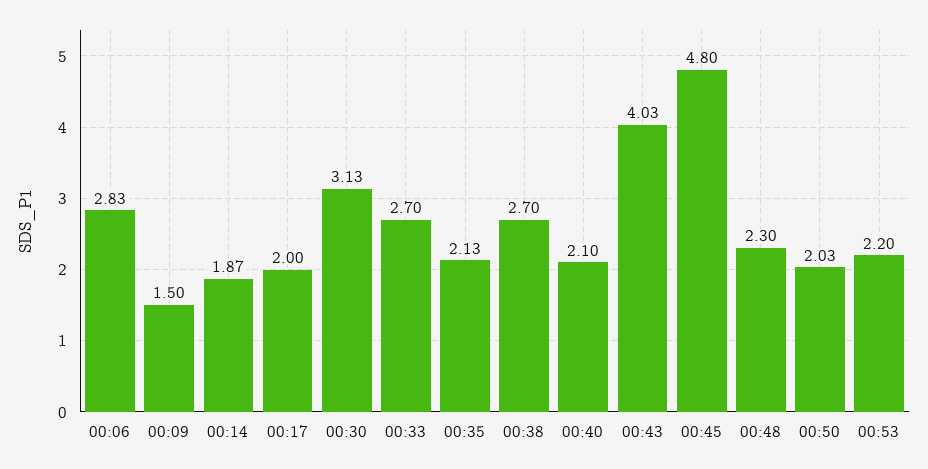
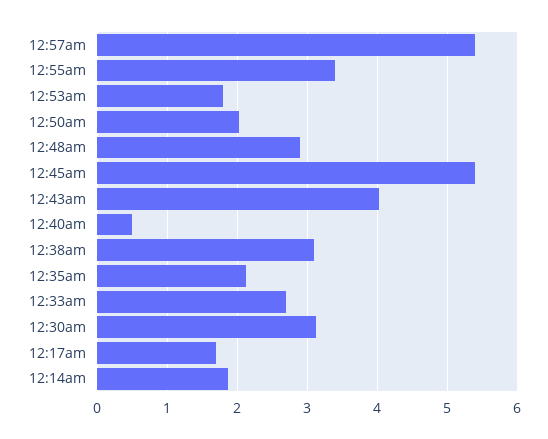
00:06: 2.83 -> none
00:09: 1.5 -> none
00:17: 2 -> 1.7
00:38: 2.7 -> 3.1
00:40: 2.1 -> 0.5
00:45: 4.8 -> 5.4
00:48: 2.3 -> 2.9
00:53: 2.2 -> 1.8
12:57am: none -> 5.4
12:55am: none -> 3.4

